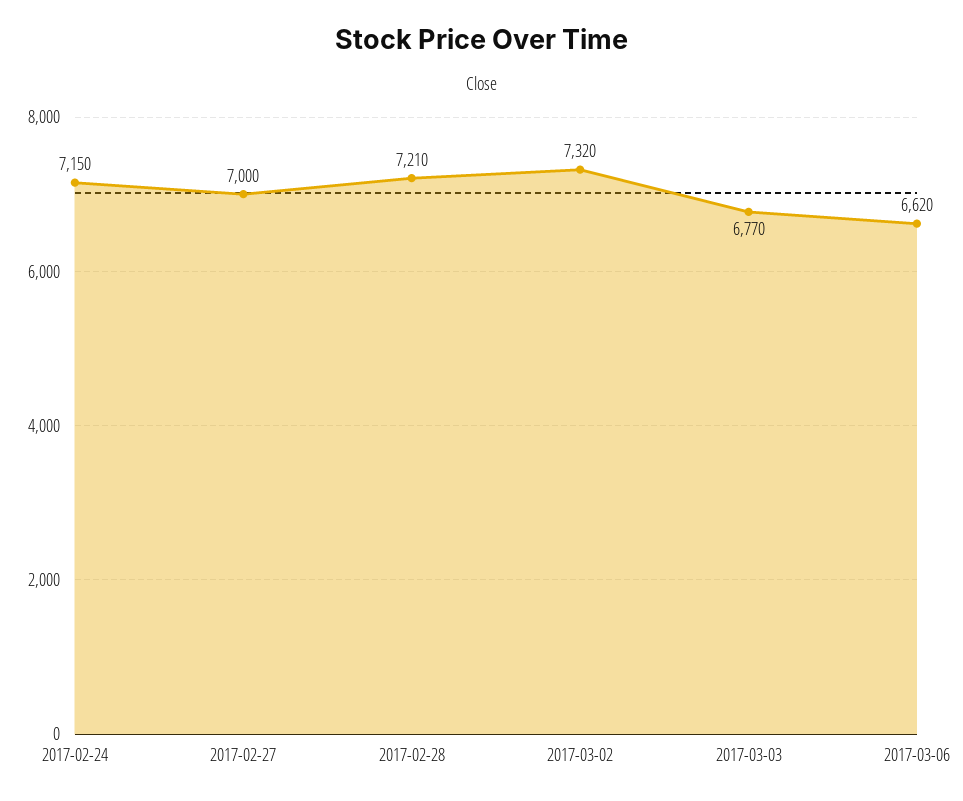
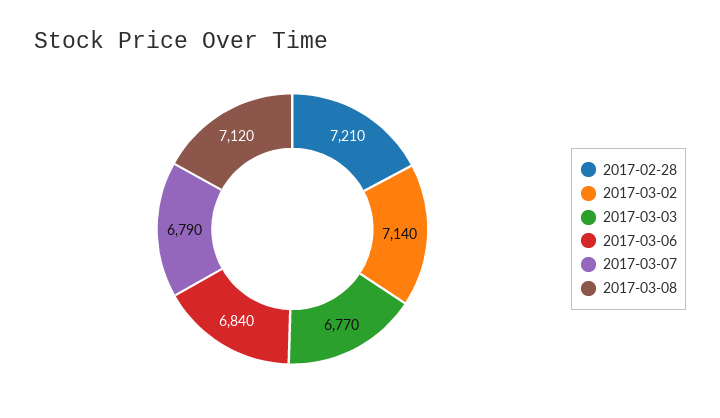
2017-02-24: 7150 -> none
2017-02-27: 7000 -> none
2017-03-02: 7320 -> 7140
2017-03-06: 6620 -> 6840
2017-03-07: none -> 6790
2017-03-08: none -> 7120

